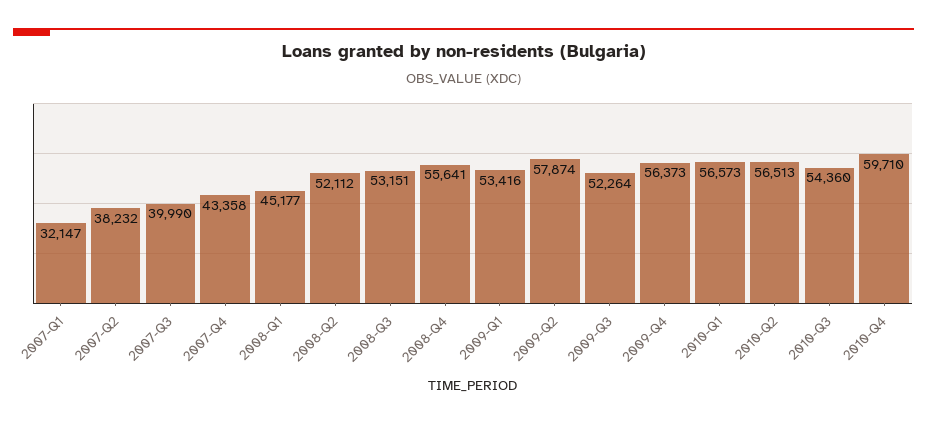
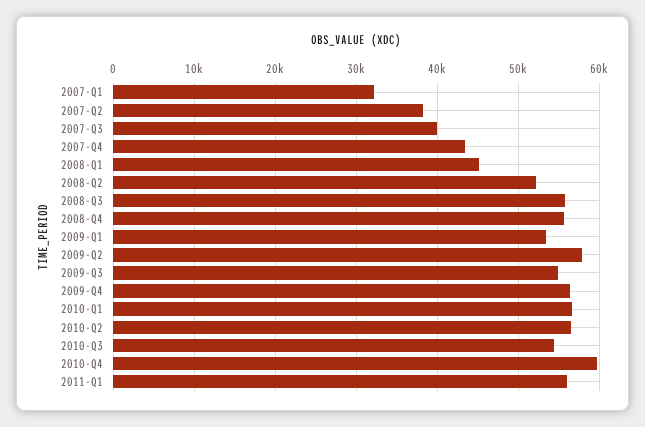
2008-Q3: 53151 -> 56000
2009-Q3: 52264 -> 55000
2011-Q1: none -> 56000

